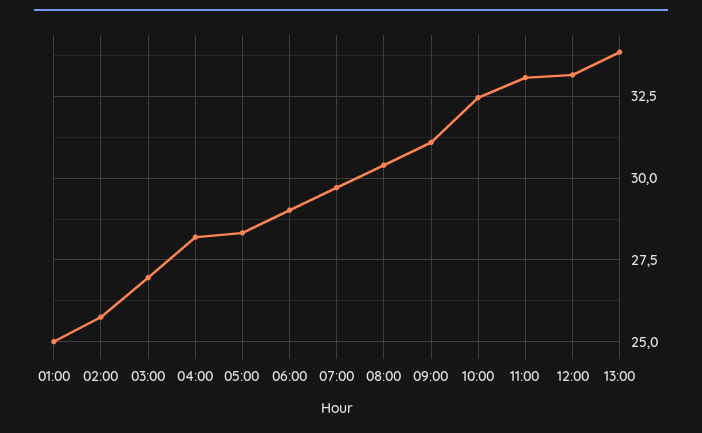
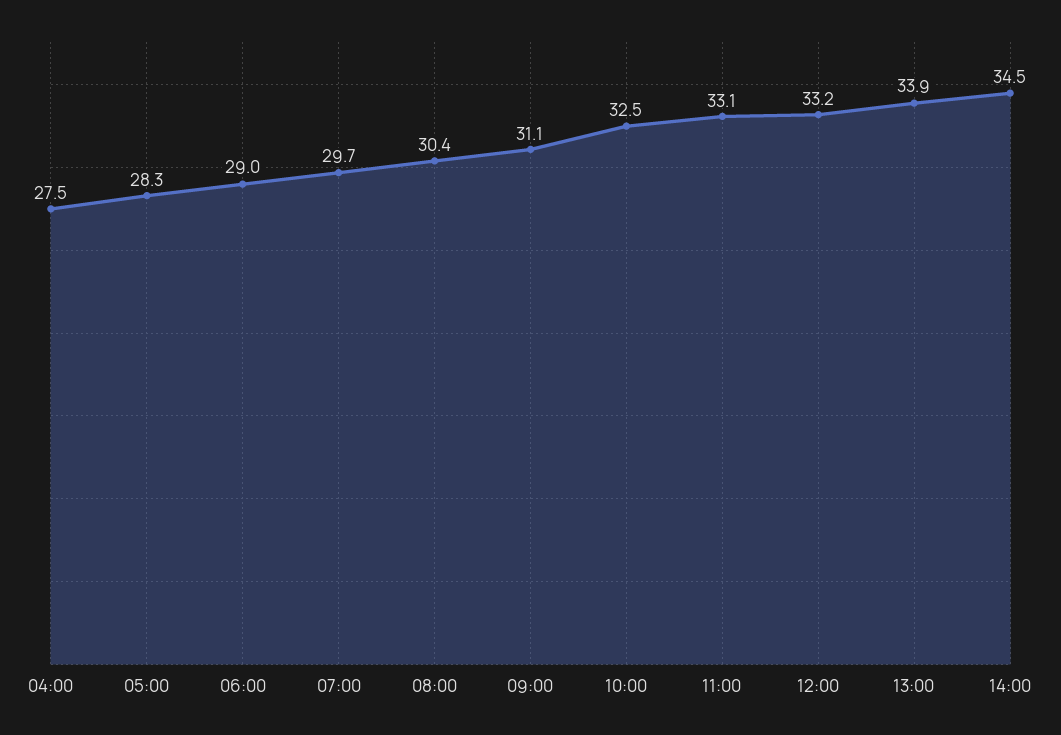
01:00: 25 -> none
02:00: 25.75 -> none
03:00: 27 -> none
04:00: 28.25 -> 27.5
14:00: none -> 34.5

